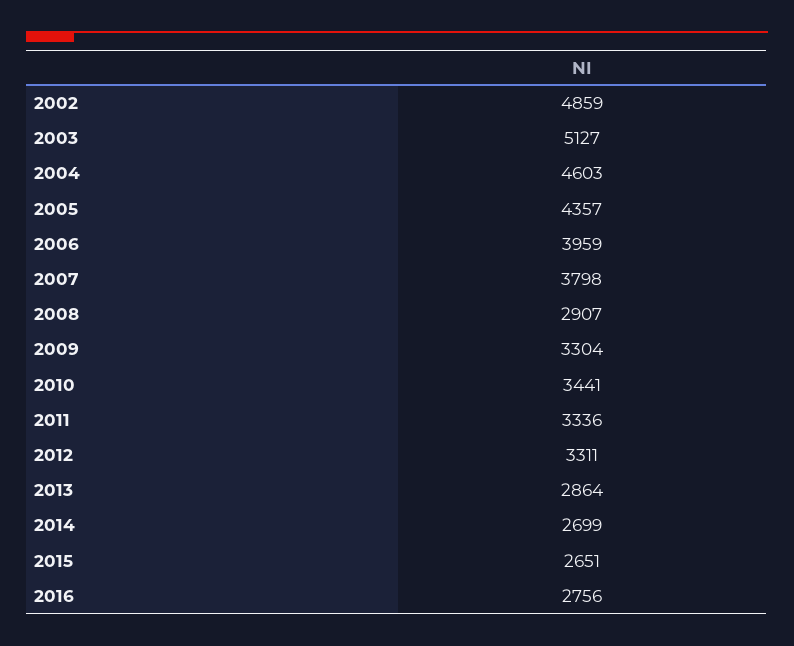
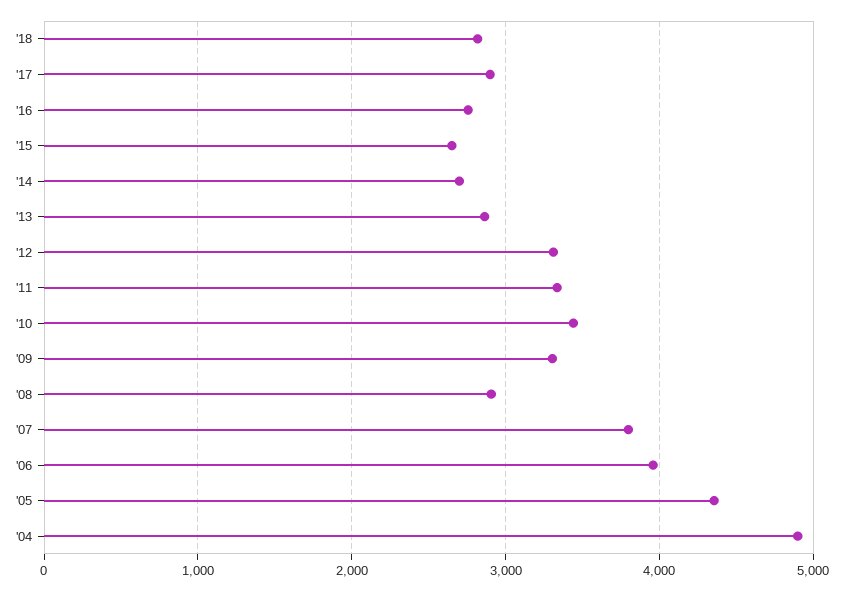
2002: 4859 -> none
2003: 5127 -> none
2004: 4603 -> 4900
'18: none -> 2800
'17: none -> 2900

